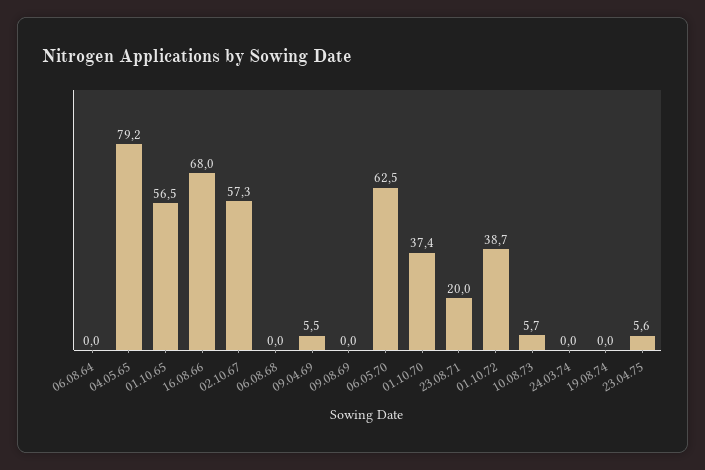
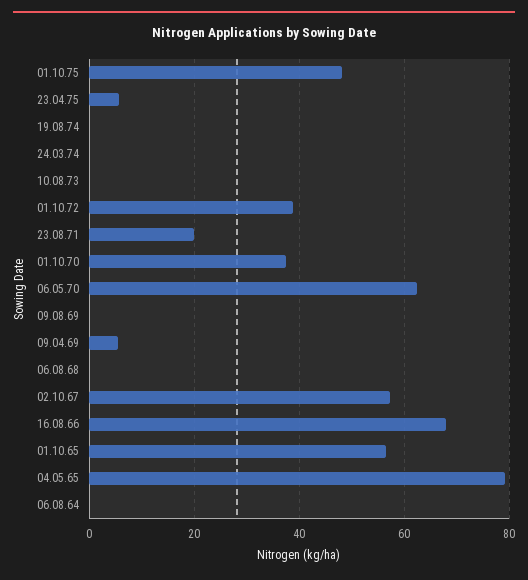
10.08.73: 5.7 -> 0
01.10.75: none -> 48

